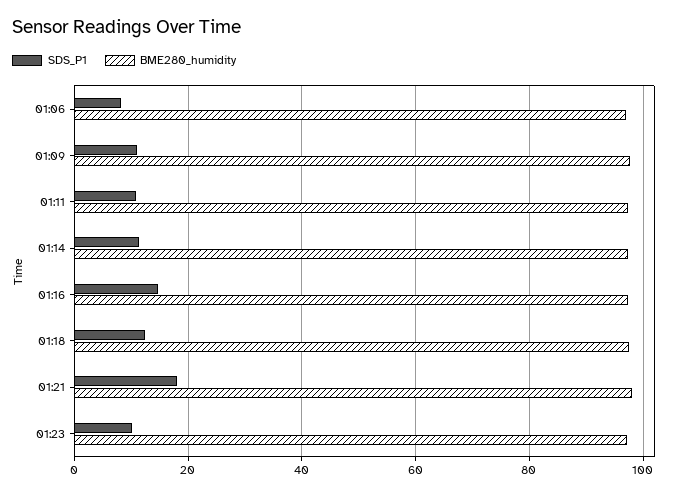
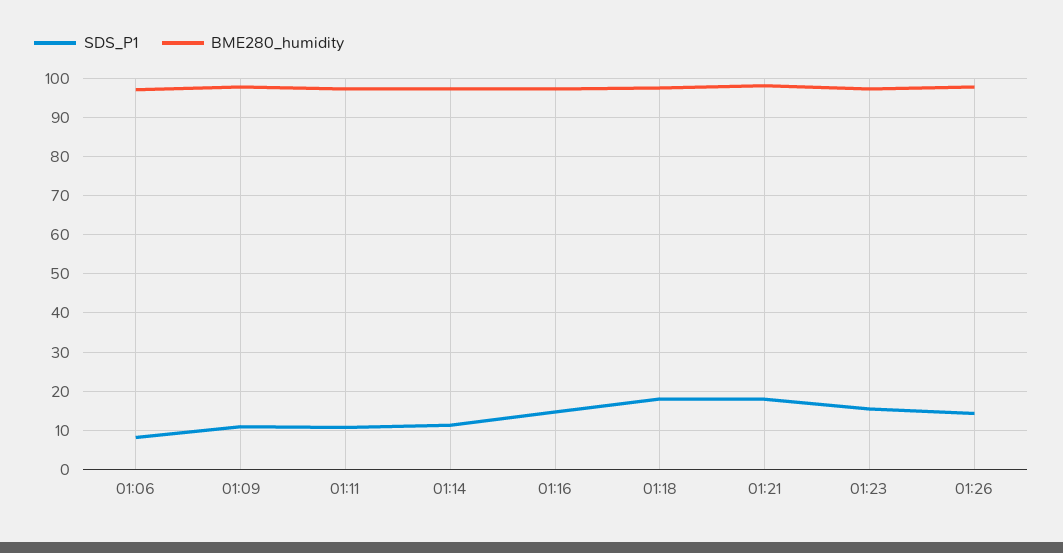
SDS_P1, 01:18: 12 -> 18
SDS_P1, 01:23: 10 -> 16
SDS_P1, 01:26: none -> 14
BME280_humidity, 01:26: none -> 98

